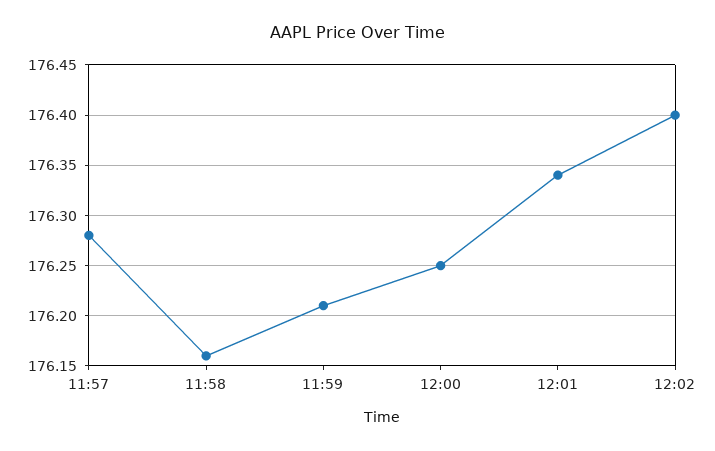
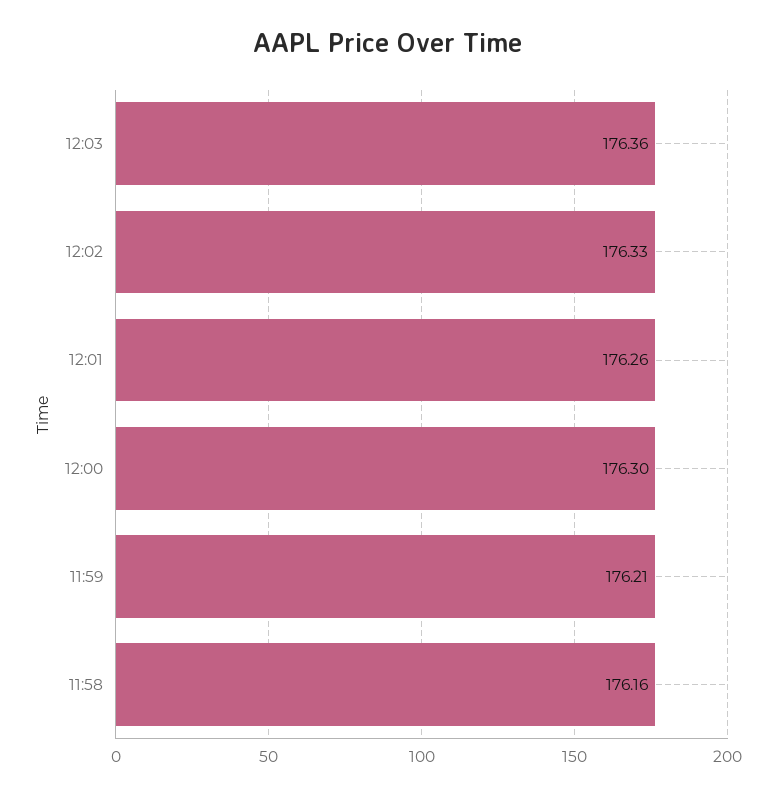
11:57: 176.28 -> none
12:00: 176.25 -> 176.3
12:01: 176.34 -> 176.26
12:02: 176.4 -> 176.33
12:03: none -> 176.36

